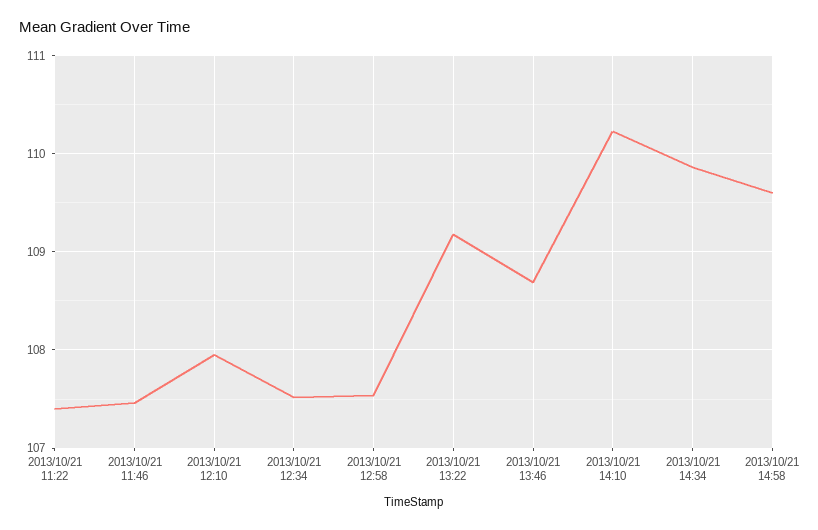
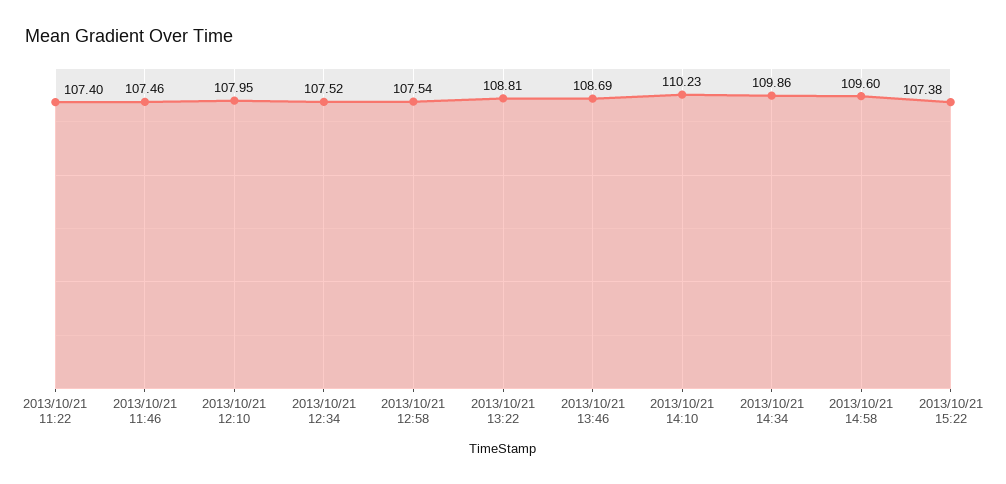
2013/10/21 13:22: 109.2 -> 108.81
2013/10/21 15:22: none -> 107.38

